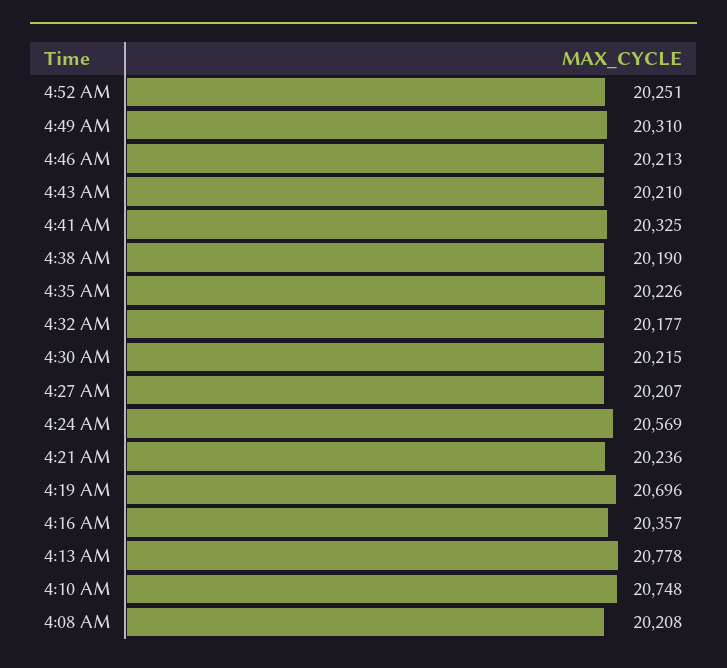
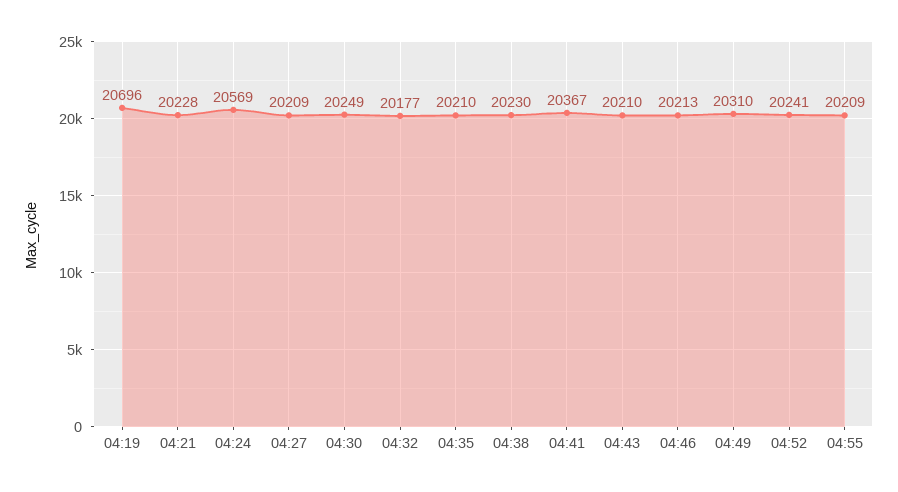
4:52 AM: 20251 -> 20241
4:41 AM: 20325 -> 20367
4:38 AM: 20190 -> 20230
4:35 AM: 20226 -> 20210
4:30 AM: 20215 -> 20249
4:27 AM: 20207 -> 20209
4:21 AM: 20236 -> 20228
4:16 AM: 20357 -> none
4:13 AM: 20778 -> none
4:10 AM: 20748 -> none
4:08 AM: 20208 -> none
04:55: none -> 20209

